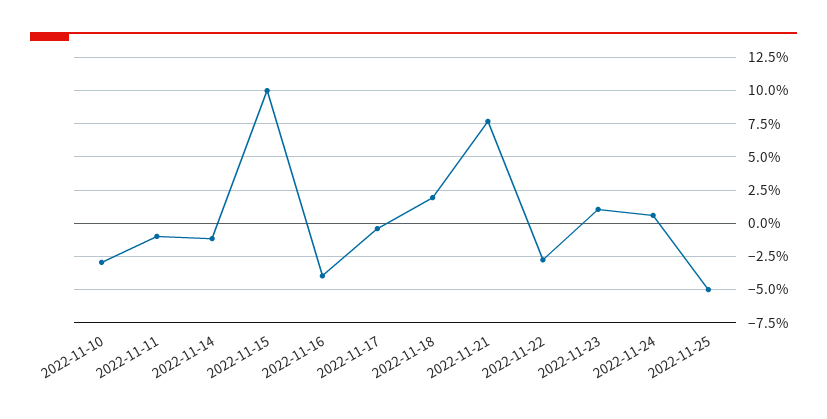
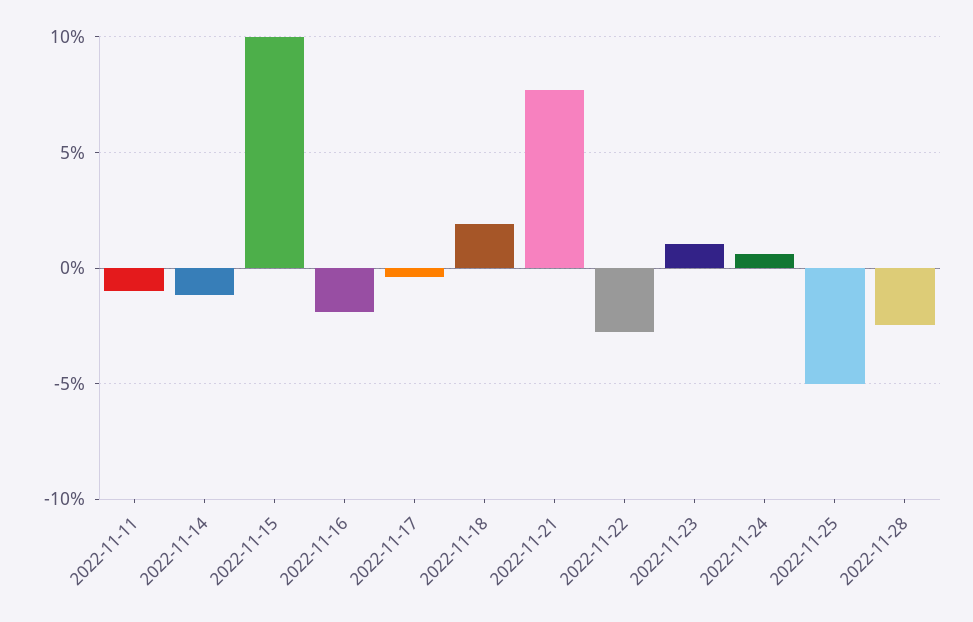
2022-11-10: -3 -> none
2022-11-16: -4 -> -2
2022-11-28: none -> -2.5

